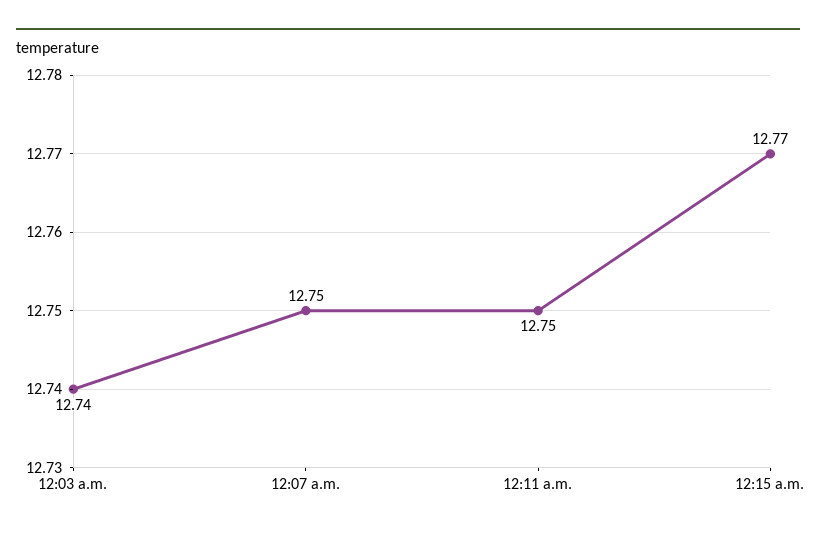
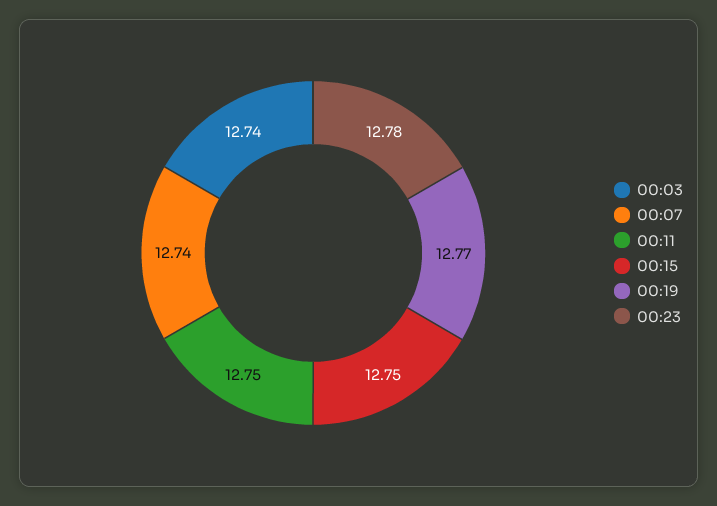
12:07 a.m.: 12.75 -> 12.74
12:15 a.m.: 12.77 -> 12.75
00:19: none -> 12.77
00:23: none -> 12.78

